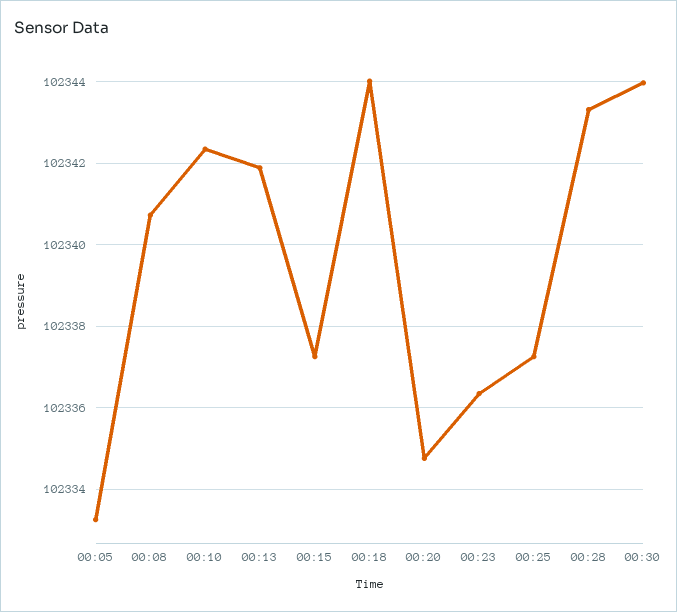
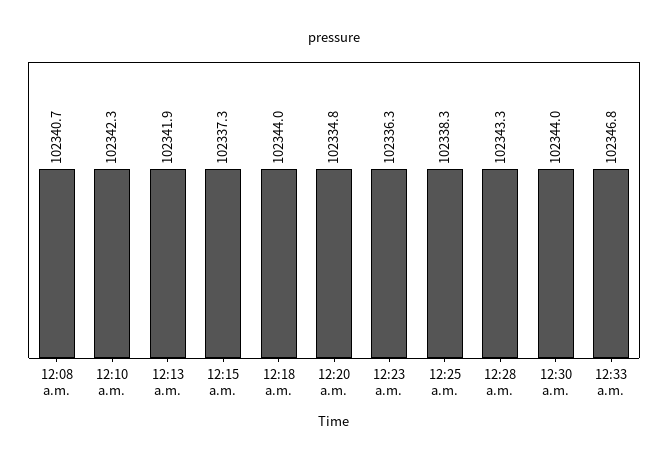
00:05: 102333.2 -> none
00:25: 102337.2 -> 102338.3
12:33 a.m.: none -> 102346.8

